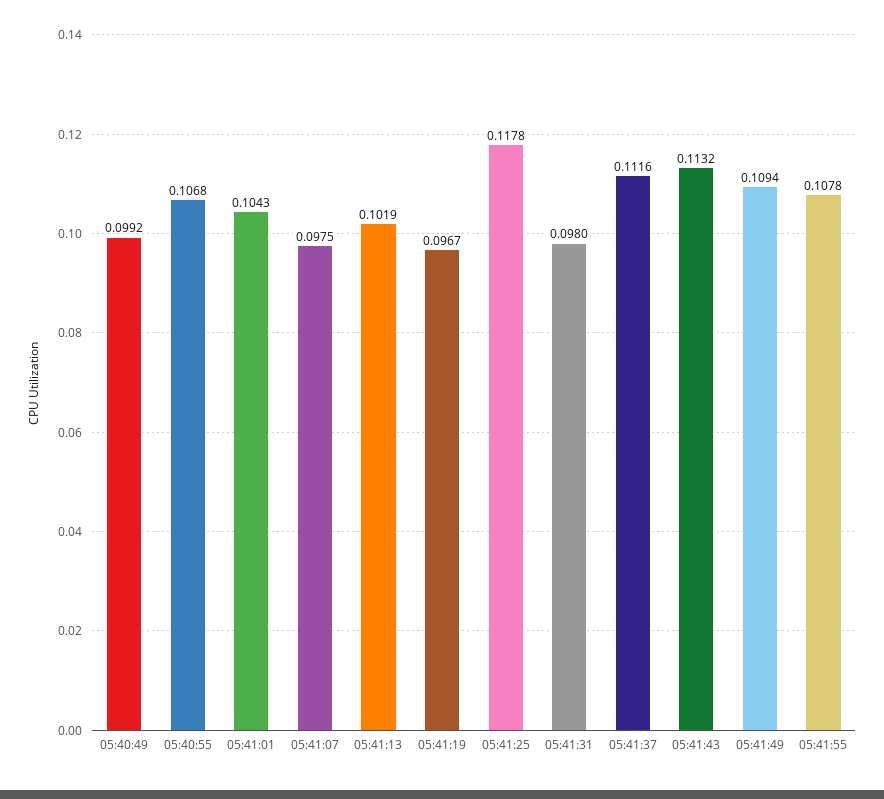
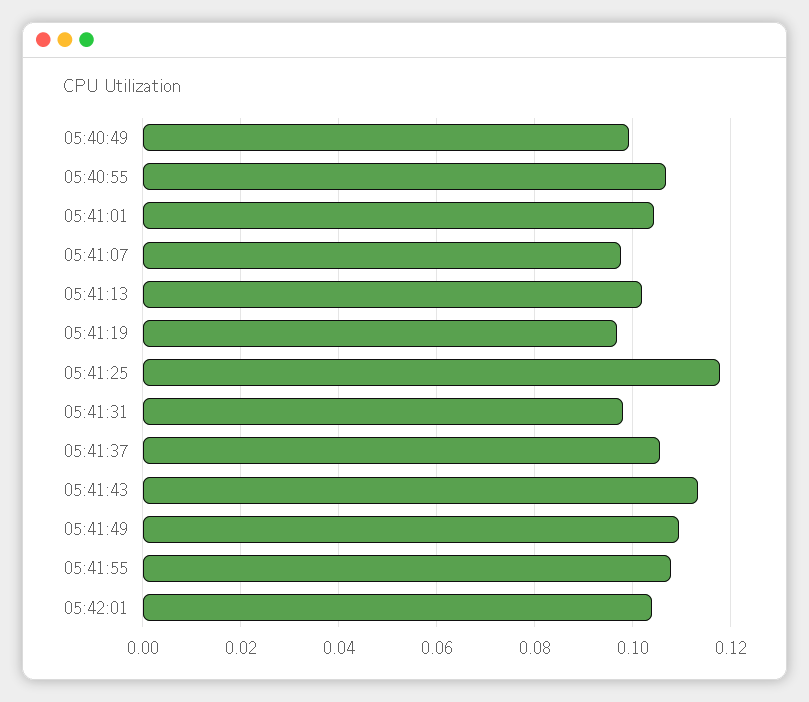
05:41:37: 0.1116 -> 0.106
05:42:01: none -> 0.104

